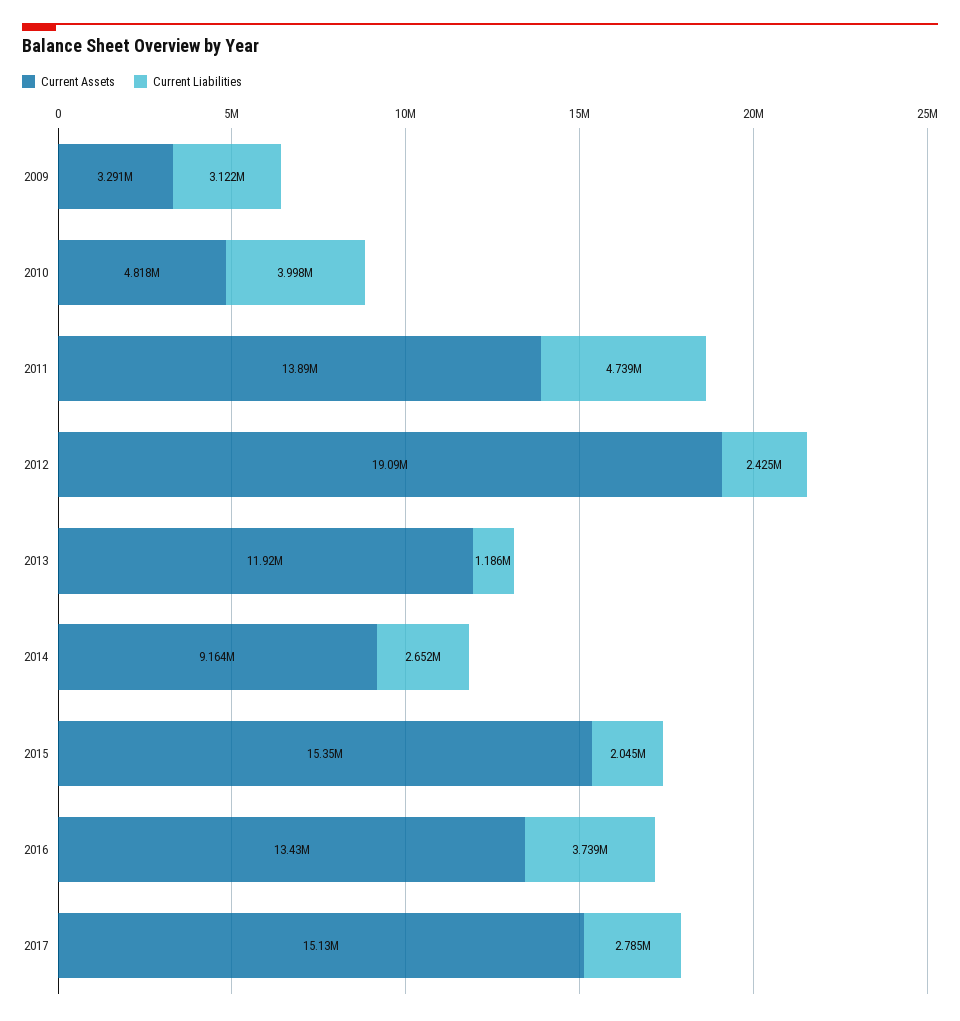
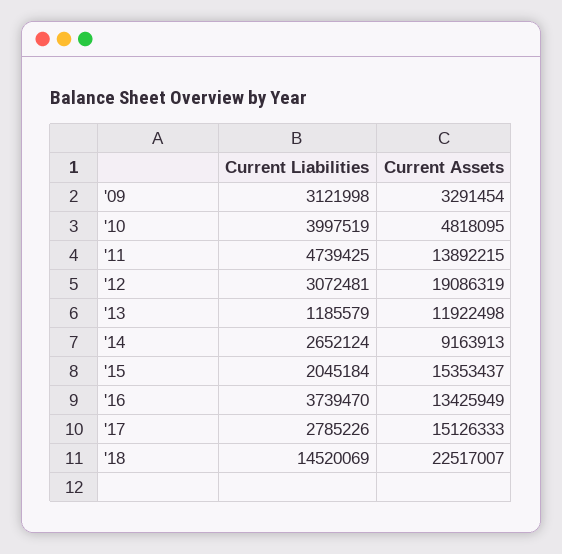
Current Liabilities, 2012: 2425000 -> 3072481
Current Liabilities, '18: none -> 14520069
Current Assets, '18: none -> 22517007

